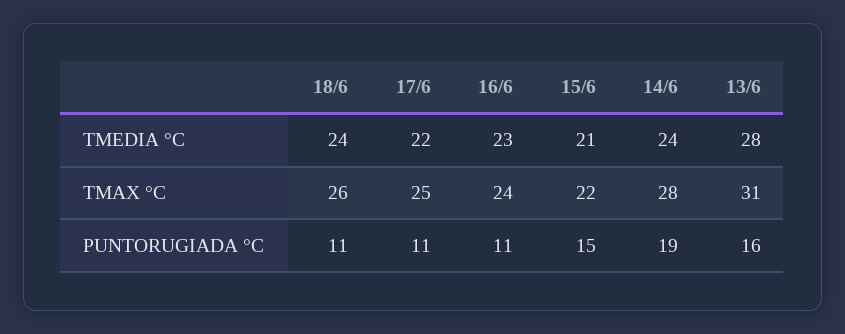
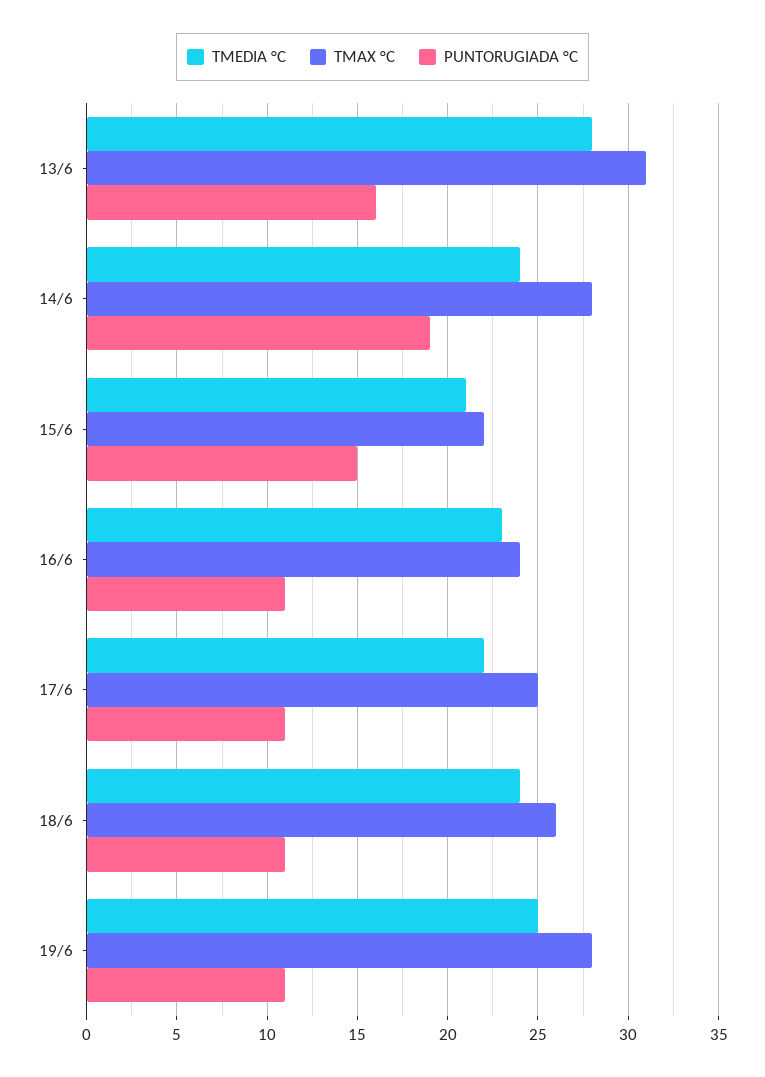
TMEDIA °C, 19/6: none -> 25
TMAX °C, 19/6: none -> 28
PUNTORUGIADA °C, 19/6: none -> 11

